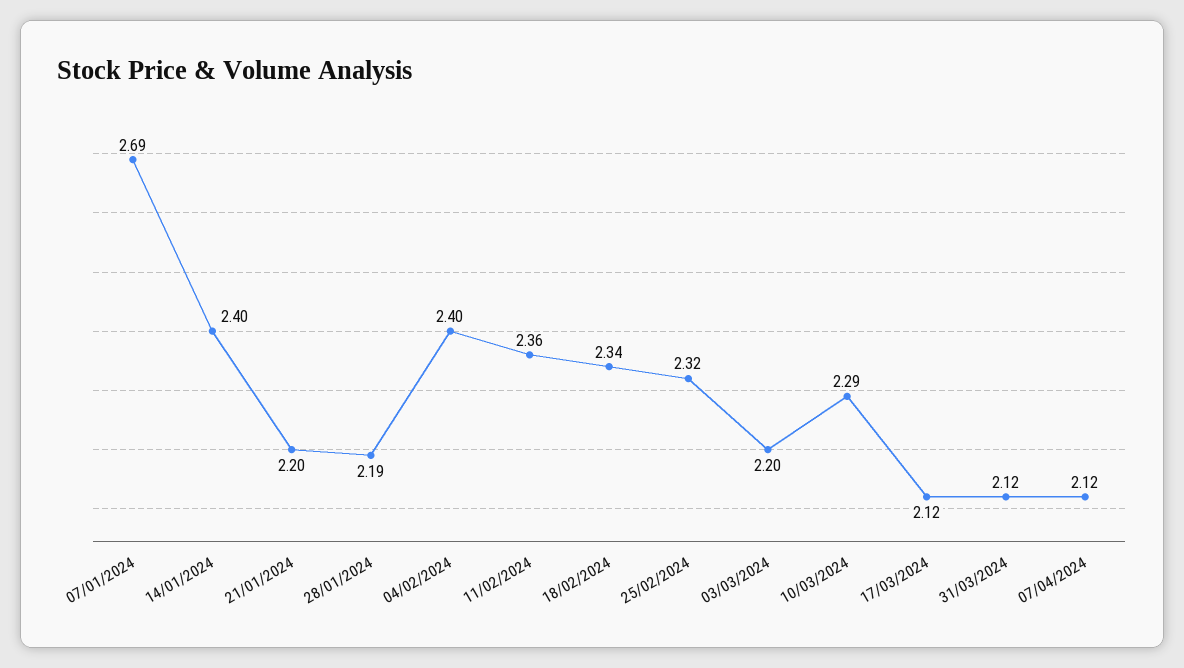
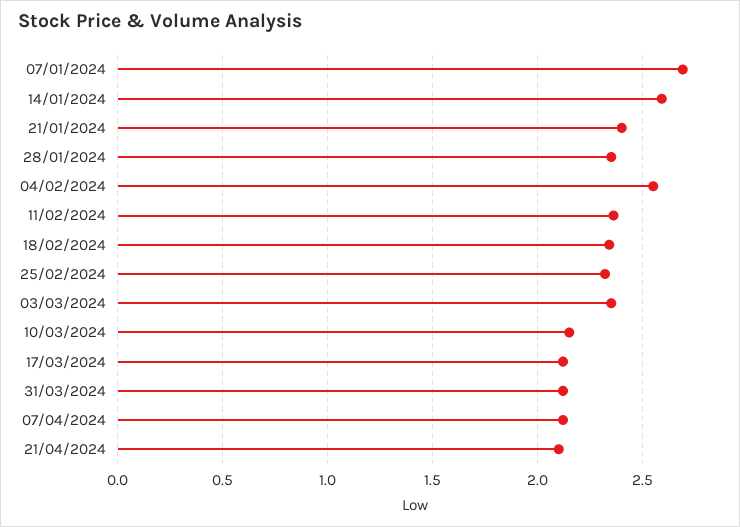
14/01/2024: 2.4 -> 2.6
21/01/2024: 2.2 -> 2.4
28/01/2024: 2.19 -> 2.35
04/02/2024: 2.4 -> 2.55
03/03/2024: 2.2 -> 2.35
10/03/2024: 2.29 -> 2.15
21/04/2024: none -> 2.1

